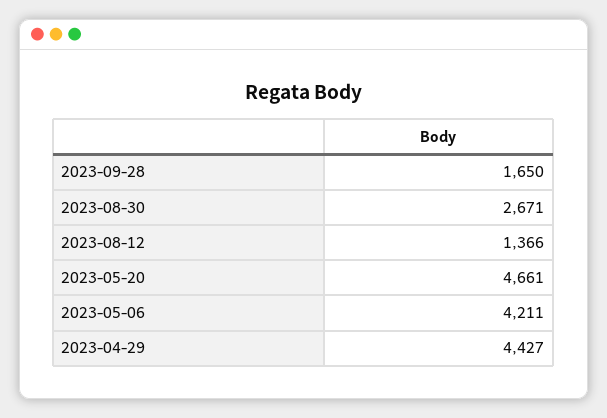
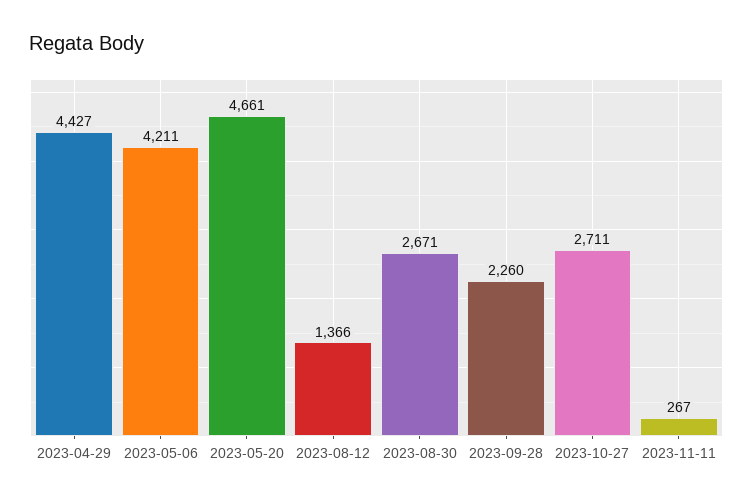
2023-09-28: 1650 -> 2260
2023-10-27: none -> 2711
2023-11-11: none -> 267

